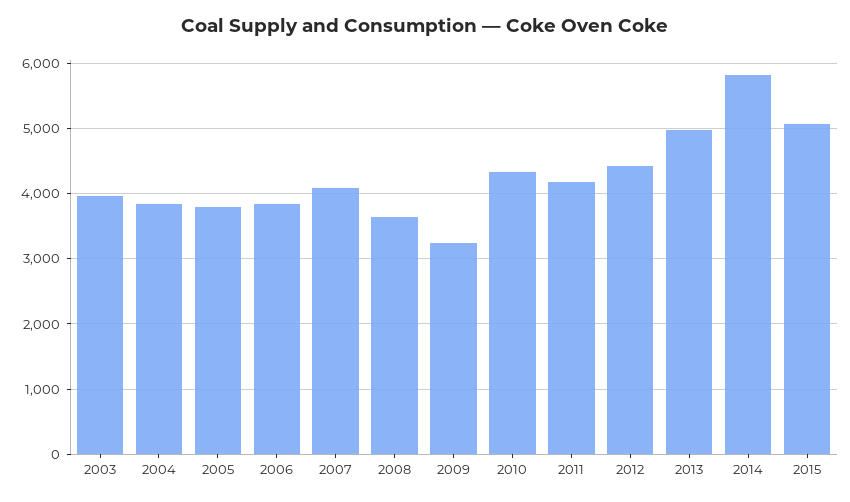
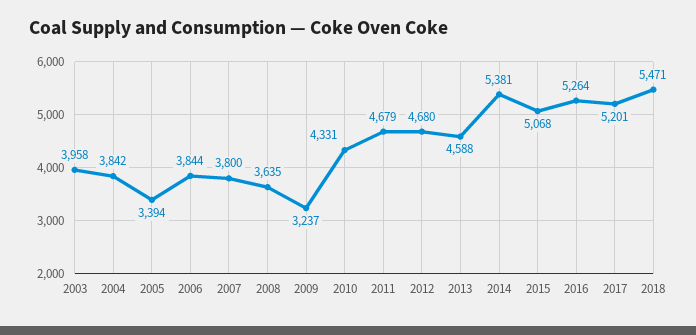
2005: 3800 -> 3394
2007: 4100 -> 3800
2011: 4200 -> 4679
2012: 4400 -> 4680
2013: 5000 -> 4588
2014: 5800 -> 5381
2016: none -> 5264
2017: none -> 5201
2018: none -> 5471

